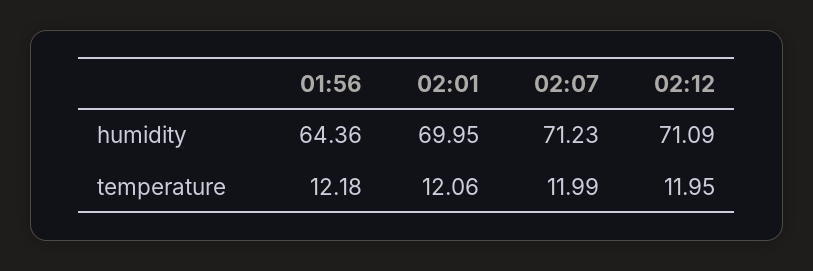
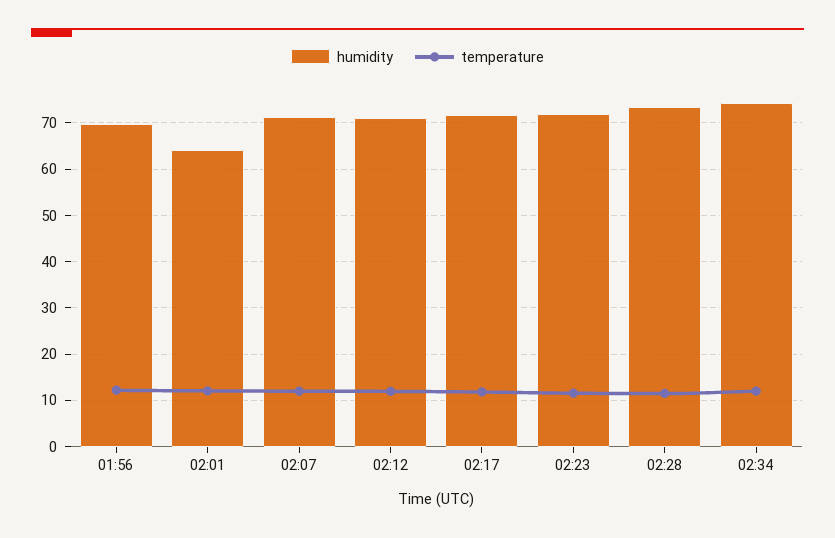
humidity, 01:56: 64.36 -> 70
humidity, 02:01: 69.95 -> 64
humidity, 02:17: none -> 72
temperature, 02:17: none -> 12
humidity, 02:23: none -> 72
temperature, 02:23: none -> 12
humidity, 02:28: none -> 74
temperature, 02:28: none -> 12
humidity, 02:34: none -> 74
temperature, 02:34: none -> 12

